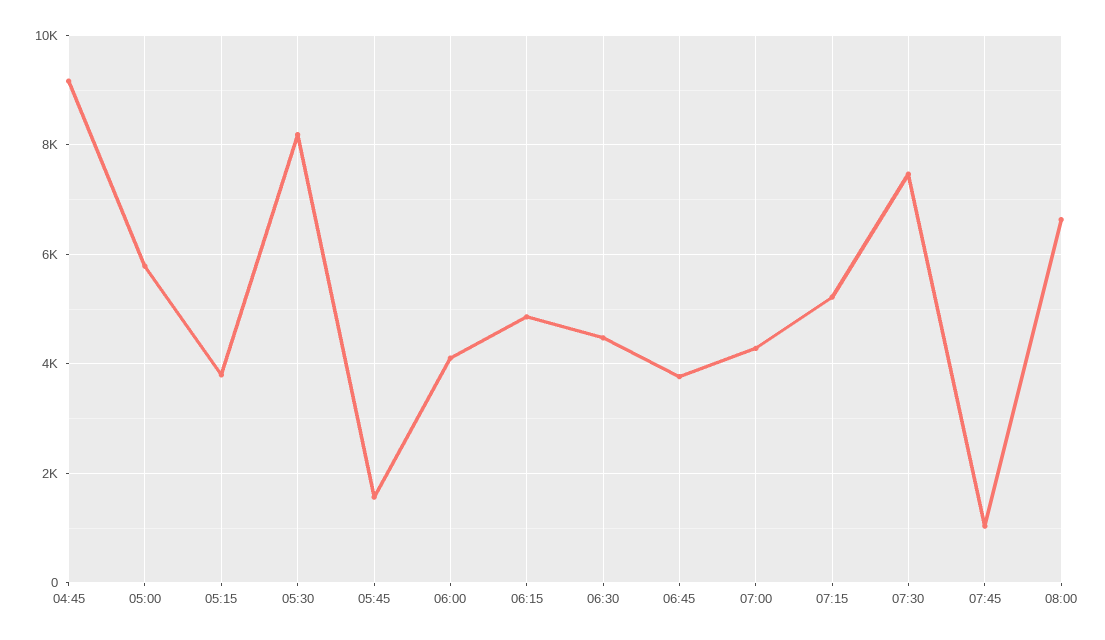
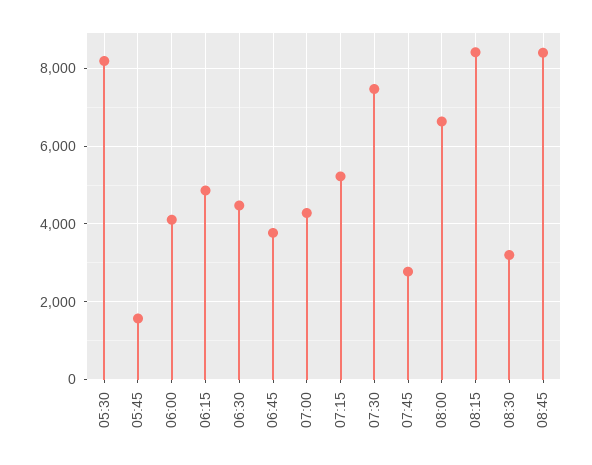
04:45: 9200 -> none
05:00: 5800 -> none
05:15: 3800 -> none
07:45: 1000 -> 2800
08:15: none -> 8400
08:30: none -> 3200
08:45: none -> 8400

